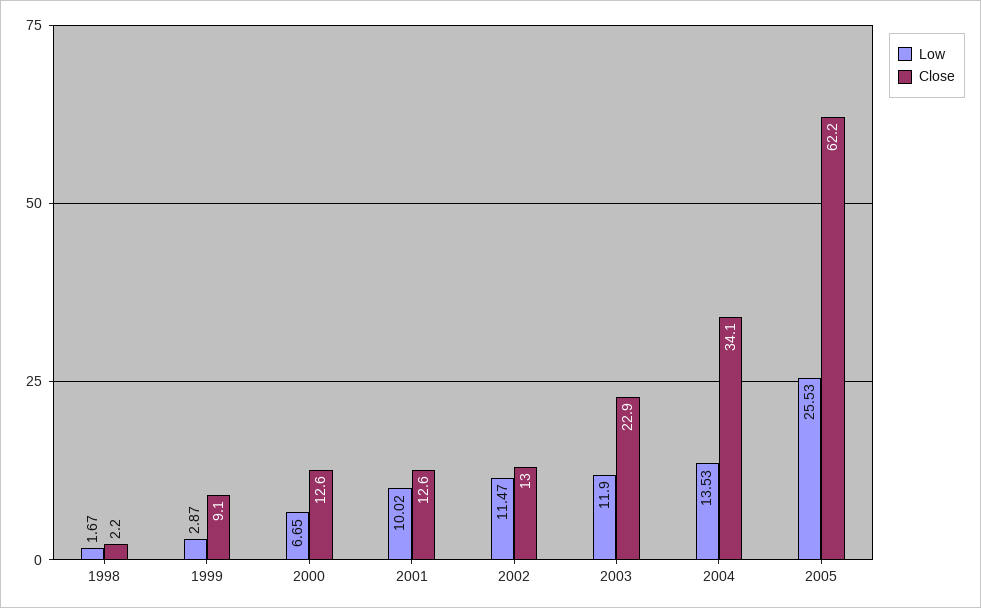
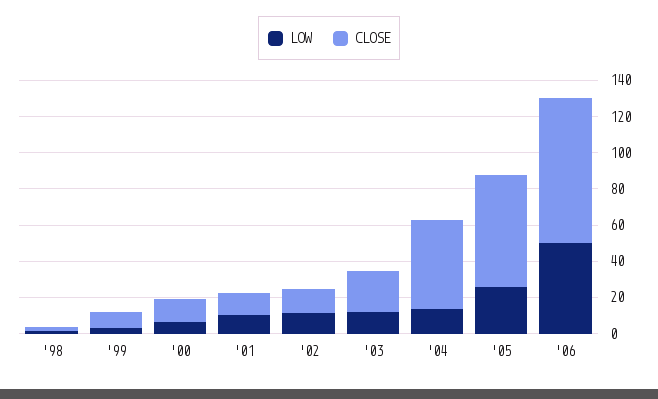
Close, 2004: 34.1 -> 50
Low, '06: none -> 50
Close, '06: none -> 80

